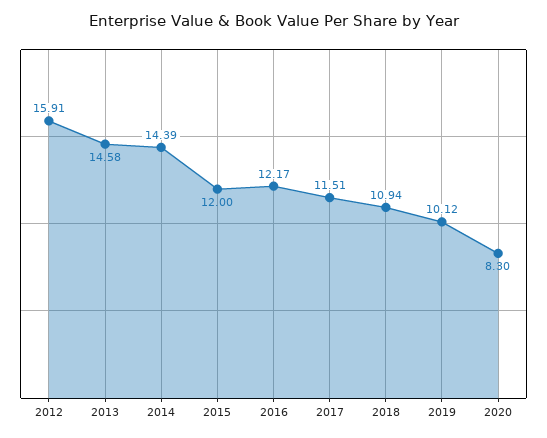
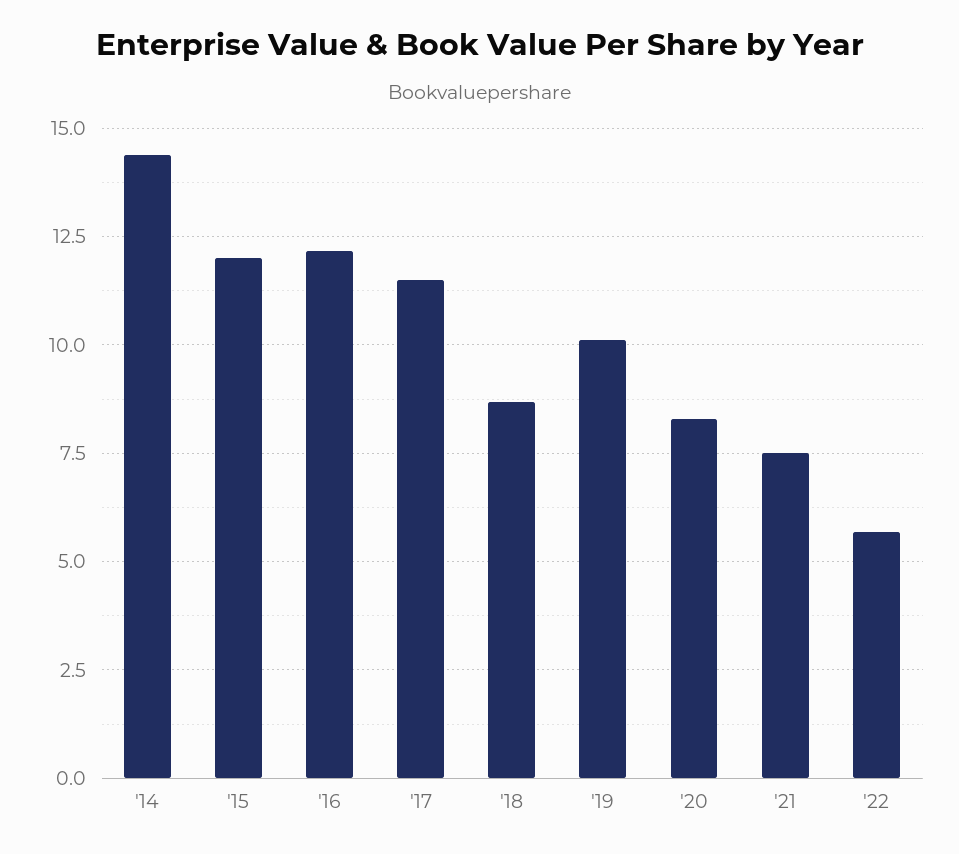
2012: 15.91 -> none
2013: 14.58 -> none
2018: 10.94 -> 8.75
'21: none -> 7.5
'22: none -> 5.75

